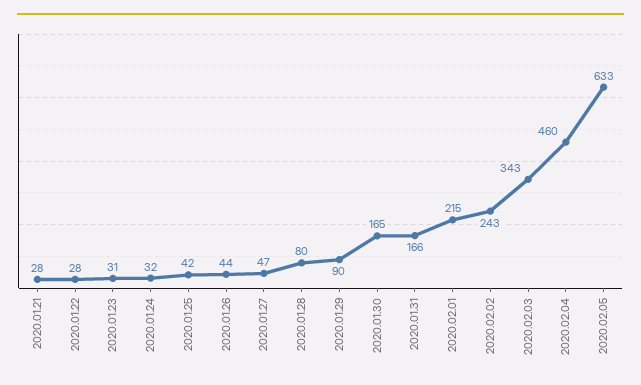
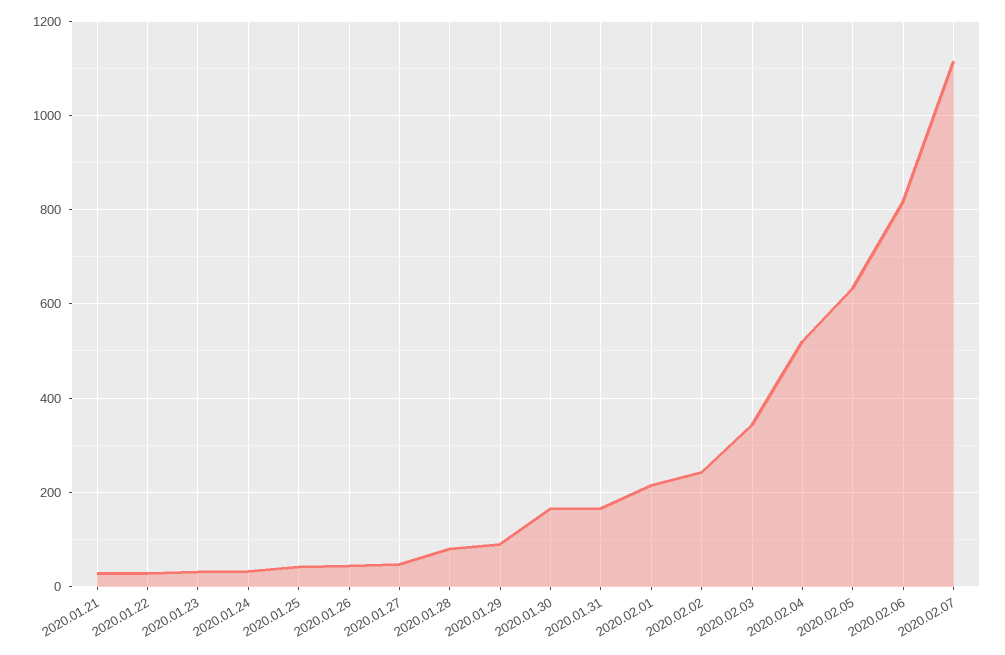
2020.02.04: 460 -> 520
2020.02.06: none -> 820
2020.02.07: none -> 1120

